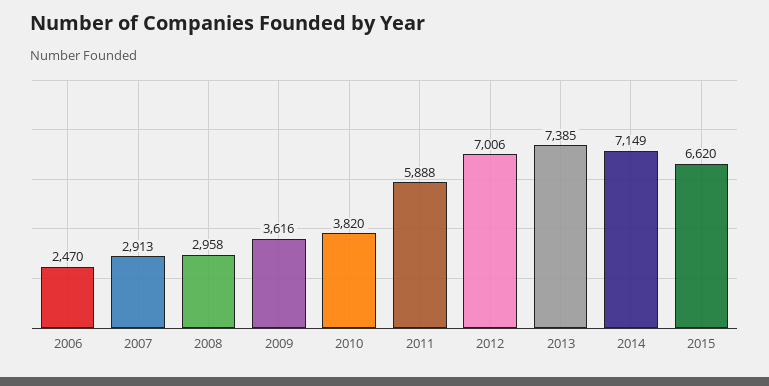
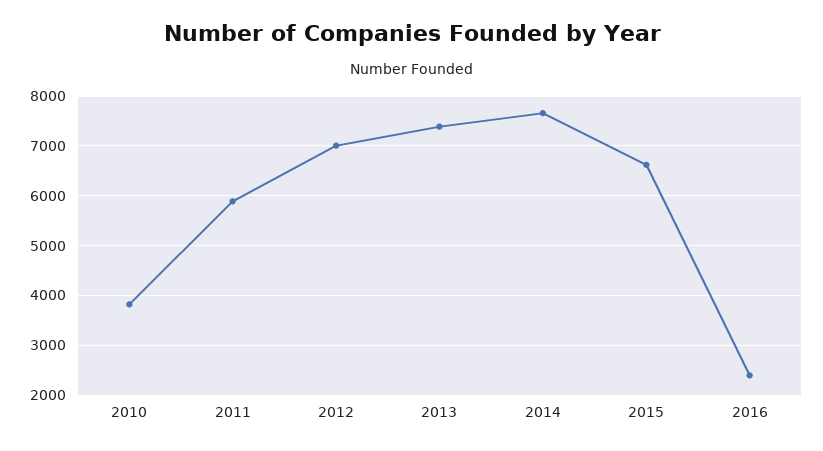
2006: 2470 -> none
2007: 2913 -> none
2008: 2958 -> none
2009: 3616 -> none
2014: 7149 -> 7600
2016: none -> 2400

